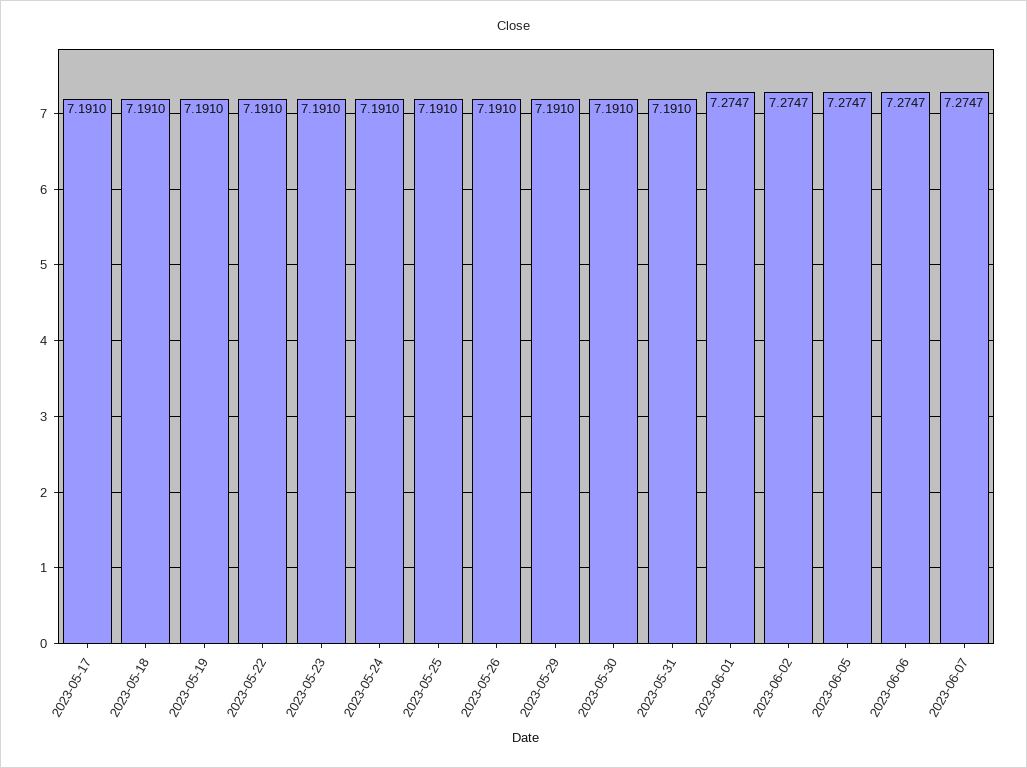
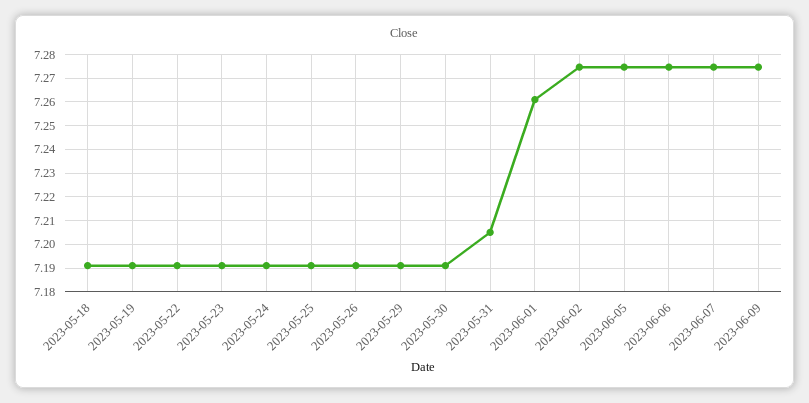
2023-05-17: 7.191 -> none
2023-05-31: 7.191 -> 7.205
2023-06-01: 7.2747 -> 7.26
2023-06-09: none -> 7.275

